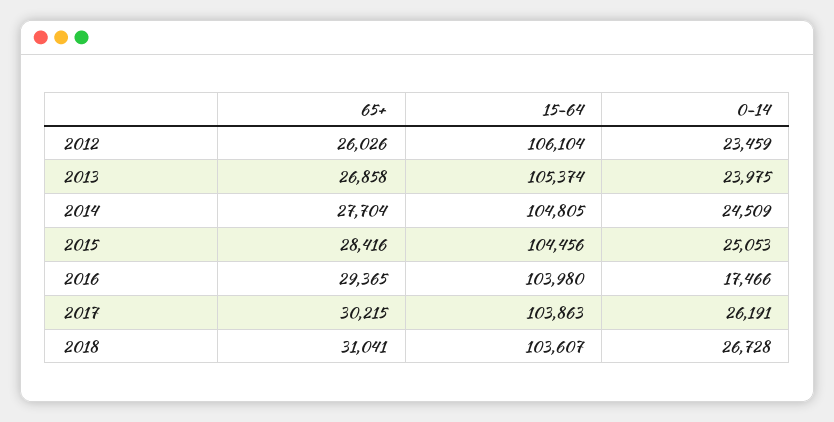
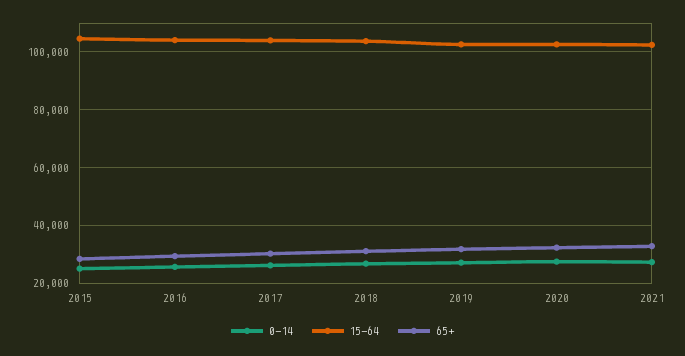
65+, 2012: 26026 -> none
15-64, 2012: 106104 -> none
0-14, 2012: 23459 -> none
65+, 2013: 26858 -> none
15-64, 2013: 105374 -> none
0-14, 2013: 23975 -> none
65+, 2014: 27704 -> none
15-64, 2014: 104805 -> none
0-14, 2014: 24509 -> none
0-14, 2016: 17466 -> 25000
0-14, 2019: none -> 27500
15-64, 2019: none -> 102500
65+, 2019: none -> 32500
0-14, 2020: none -> 27500
15-64, 2020: none -> 102500
65+, 2020: none -> 32500
0-14, 2021: none -> 27500
15-64, 2021: none -> 102500
65+, 2021: none -> 32500

